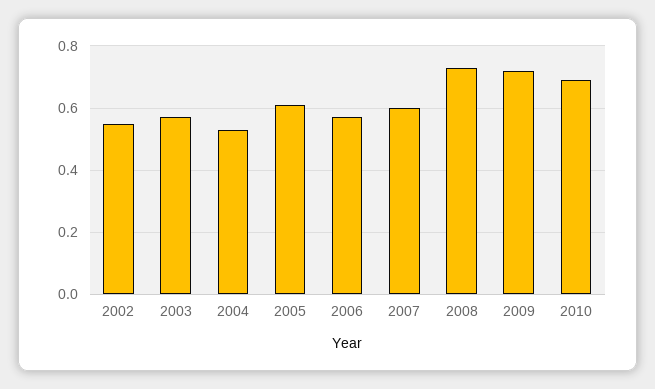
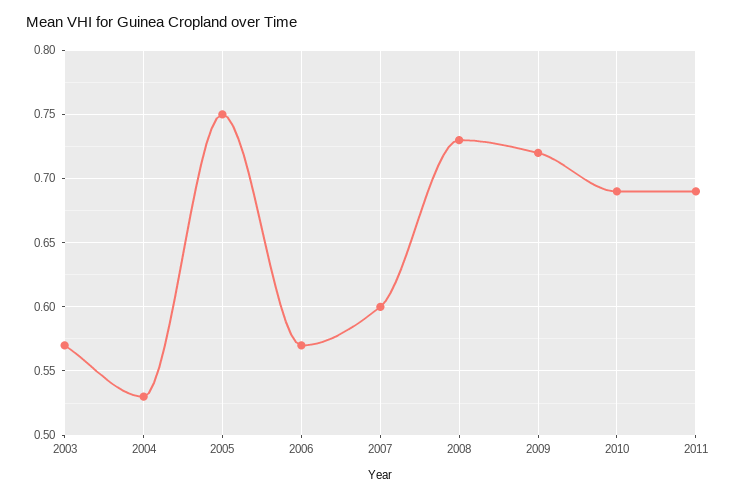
2002: 0.55 -> none
2005: 0.6 -> 0.75
2011: none -> 0.69

